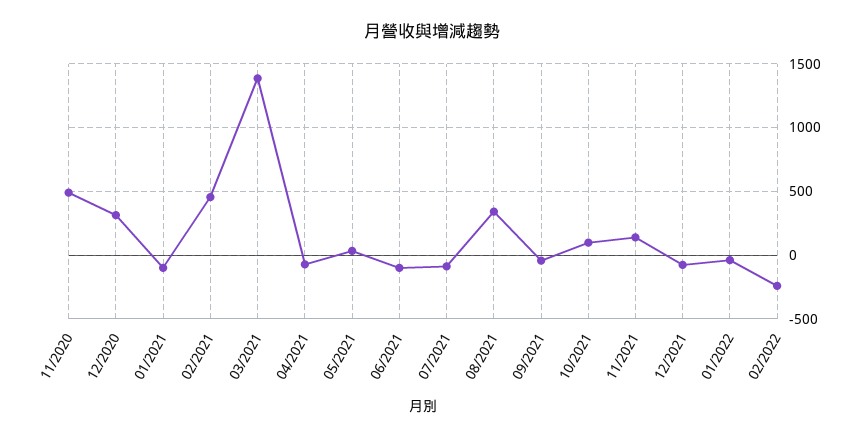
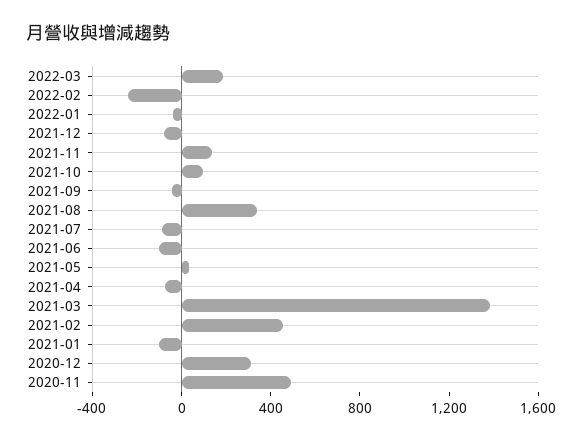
2022-03: none -> 200

